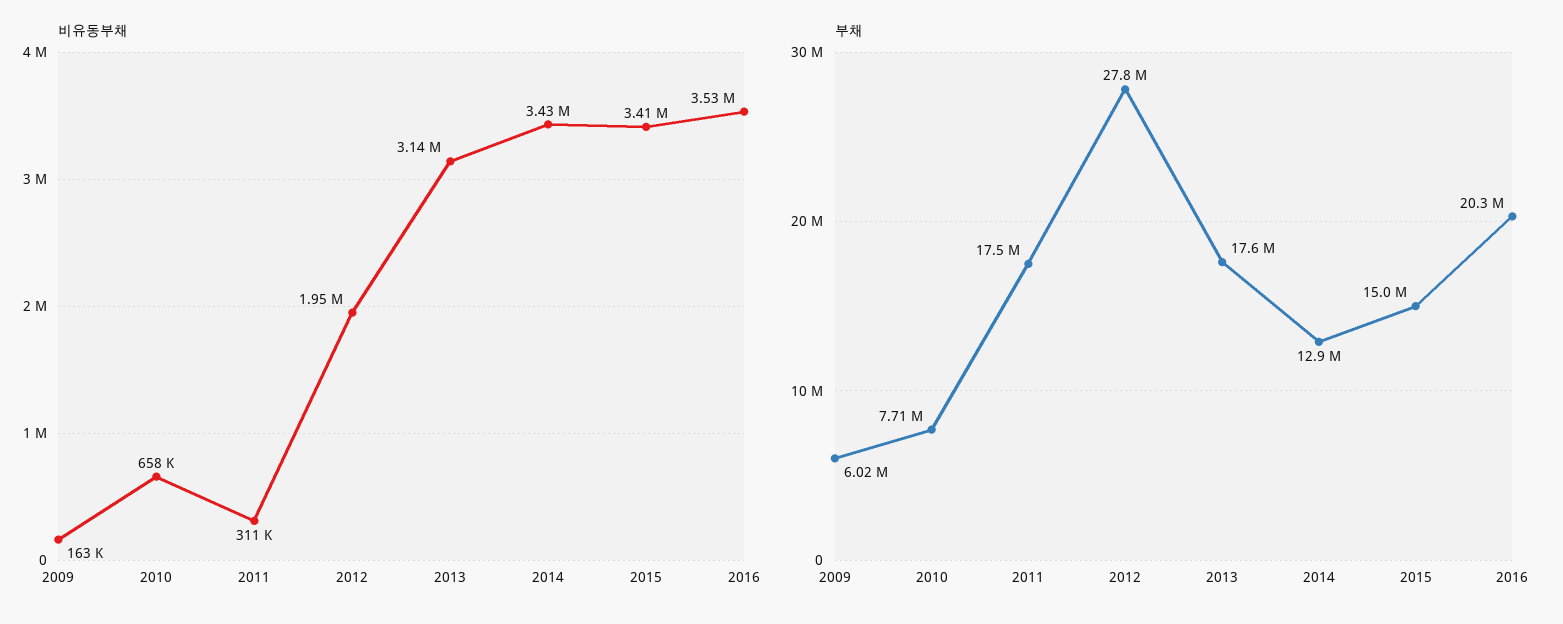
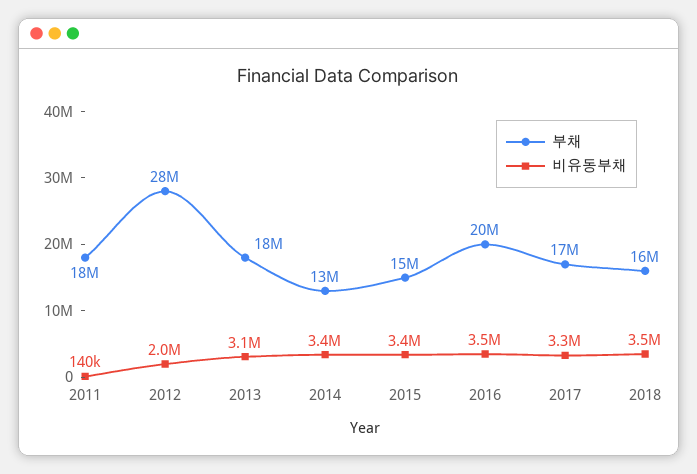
비유동부채, 2009: 163000 -> none
비유동부채, 2010: 658000 -> none
비유동부채, 2011: 311000 -> 140000
부채, 2009: 6020000 -> none
부채, 2010: 7710000 -> none
부채, 2017: none -> 17000000
비유동부채, 2017: none -> 3300000
부채, 2018: none -> 16000000
비유동부채, 2018: none -> 3500000

